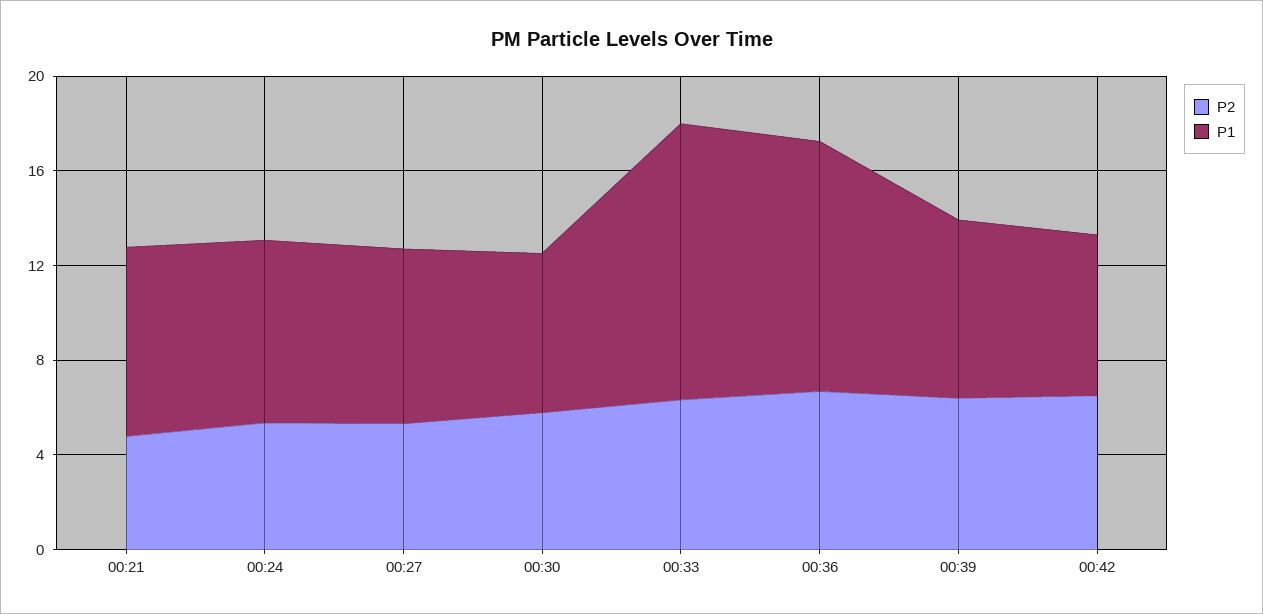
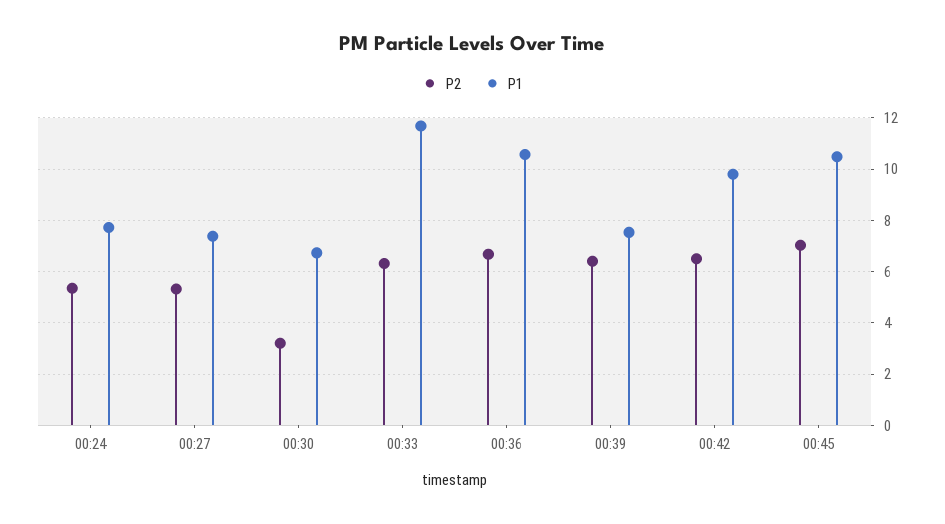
P2, 00:21: 5 -> none
P1, 00:21: 8 -> none
P2, 00:30: 6 -> 3.25
P1, 00:42: 7 -> 9.75
P2, 00:45: none -> 7
P1, 00:45: none -> 10.5

